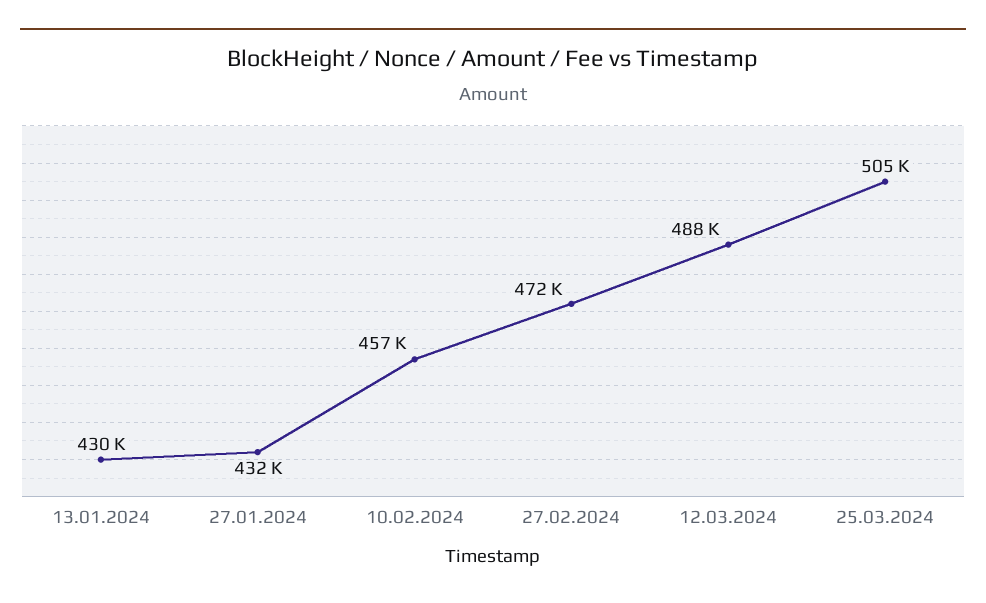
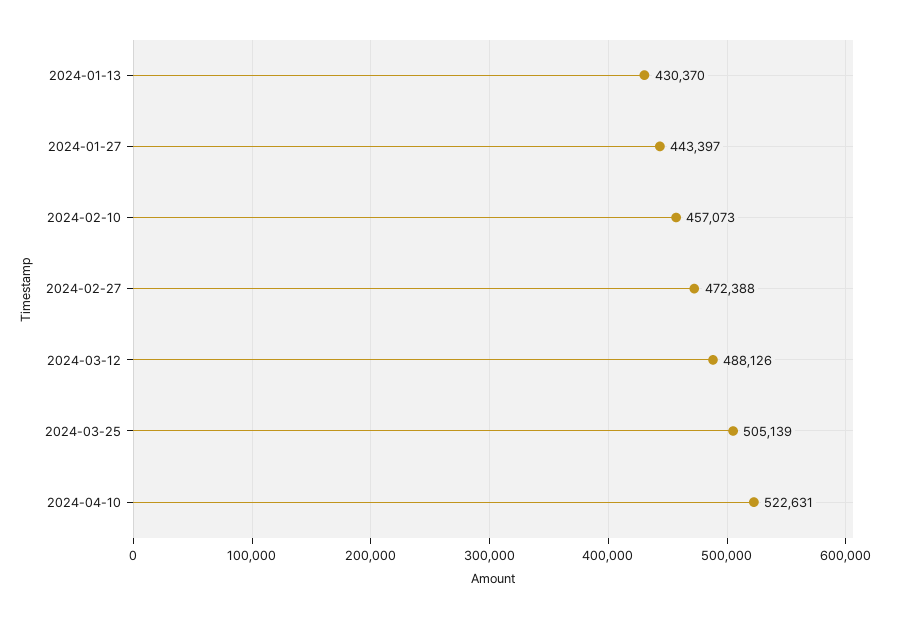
27.01.2024: 432000 -> 443397
2024-04-10: none -> 522631

